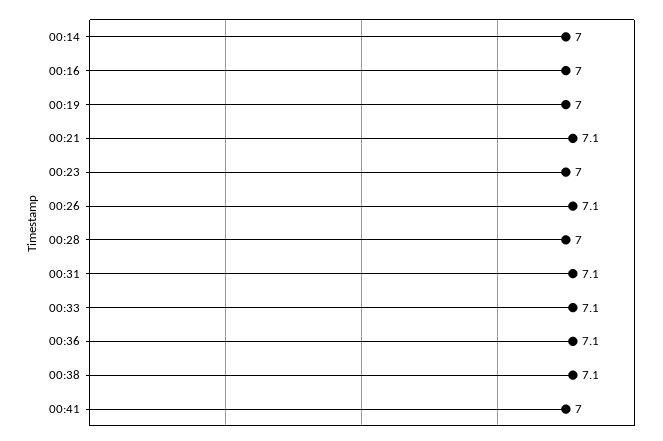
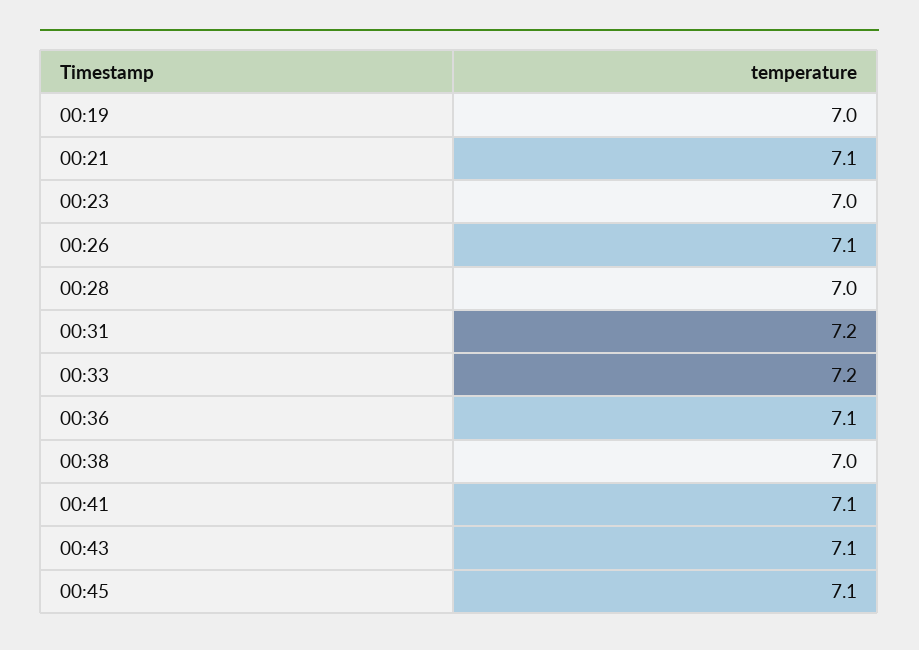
00:14: 7 -> none
00:16: 7 -> none
00:31: 7.1 -> 7.2
00:33: 7.1 -> 7.2
00:38: 7.1 -> 7
00:41: 7 -> 7.1
00:43: none -> 7.1
00:45: none -> 7.1

